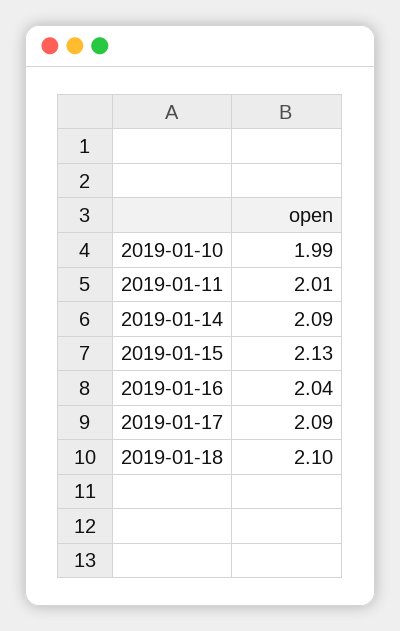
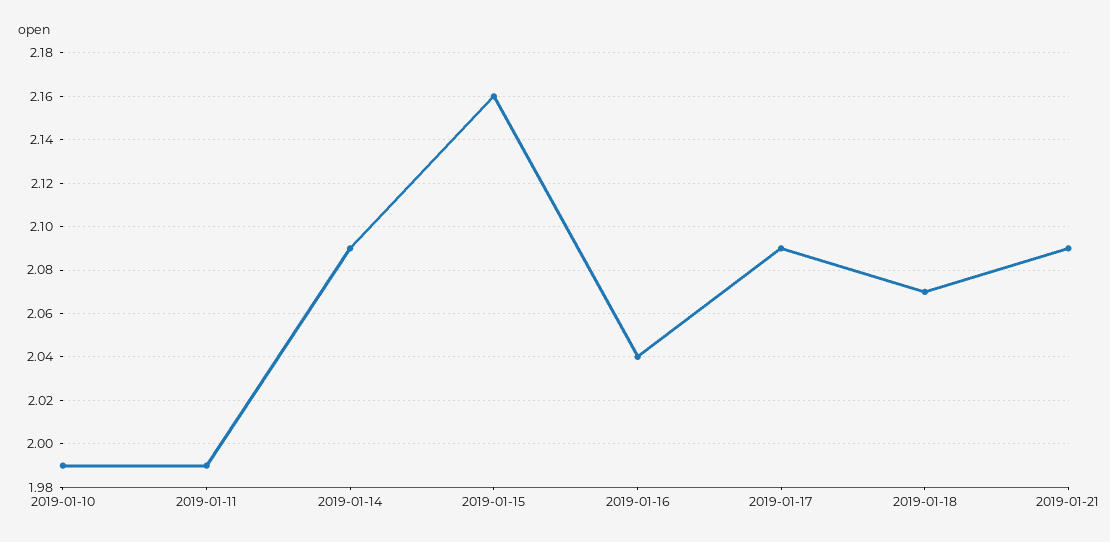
2019-01-11: 2.01 -> 1.99
2019-01-15: 2.13 -> 2.16
2019-01-18: 2.1 -> 2.07
2019-01-21: none -> 2.09

